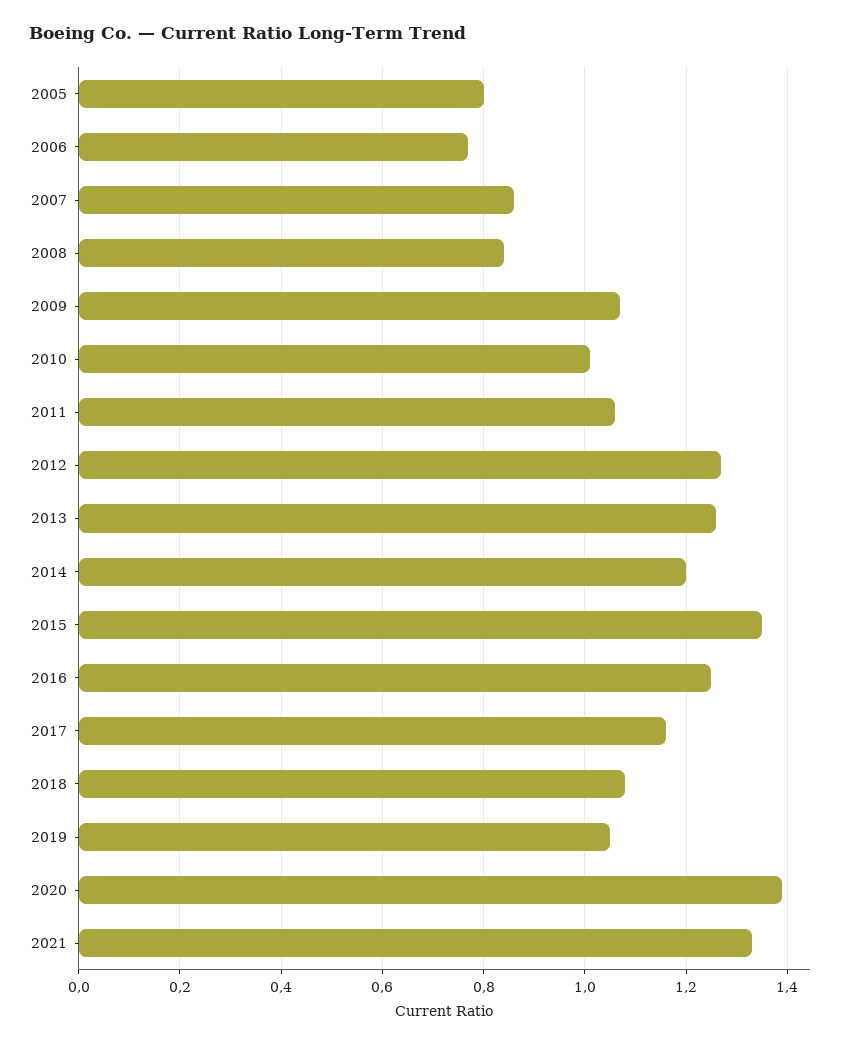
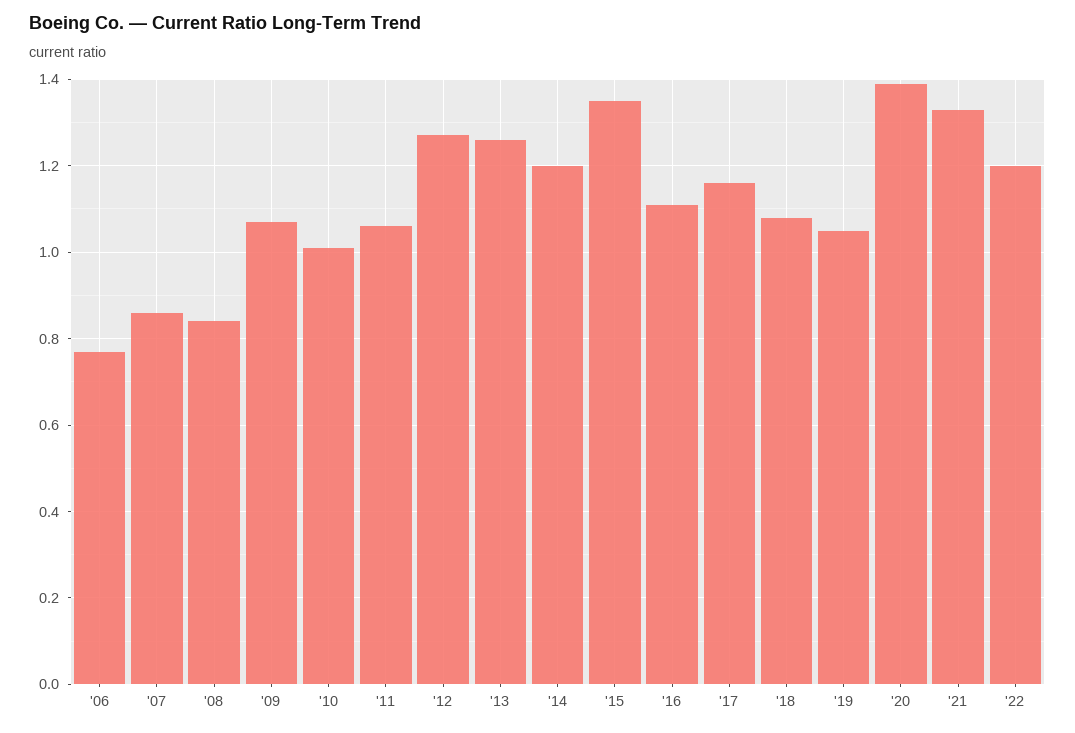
2005: 0.8 -> none
2016: 1.25 -> 1.1
'22: none -> 1.2

